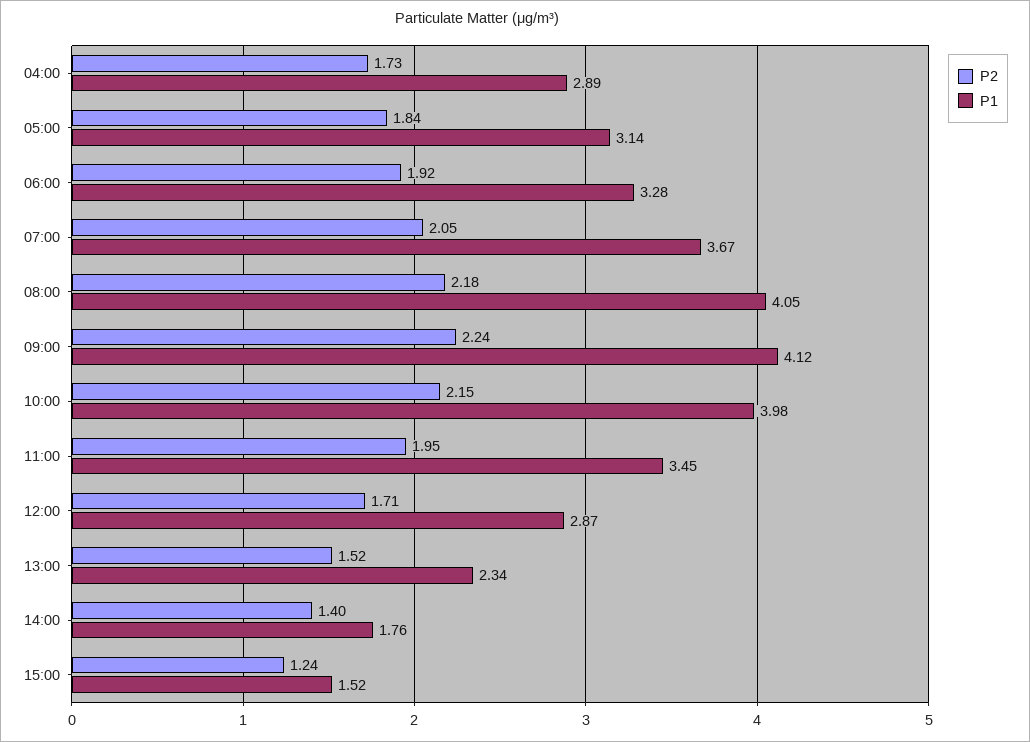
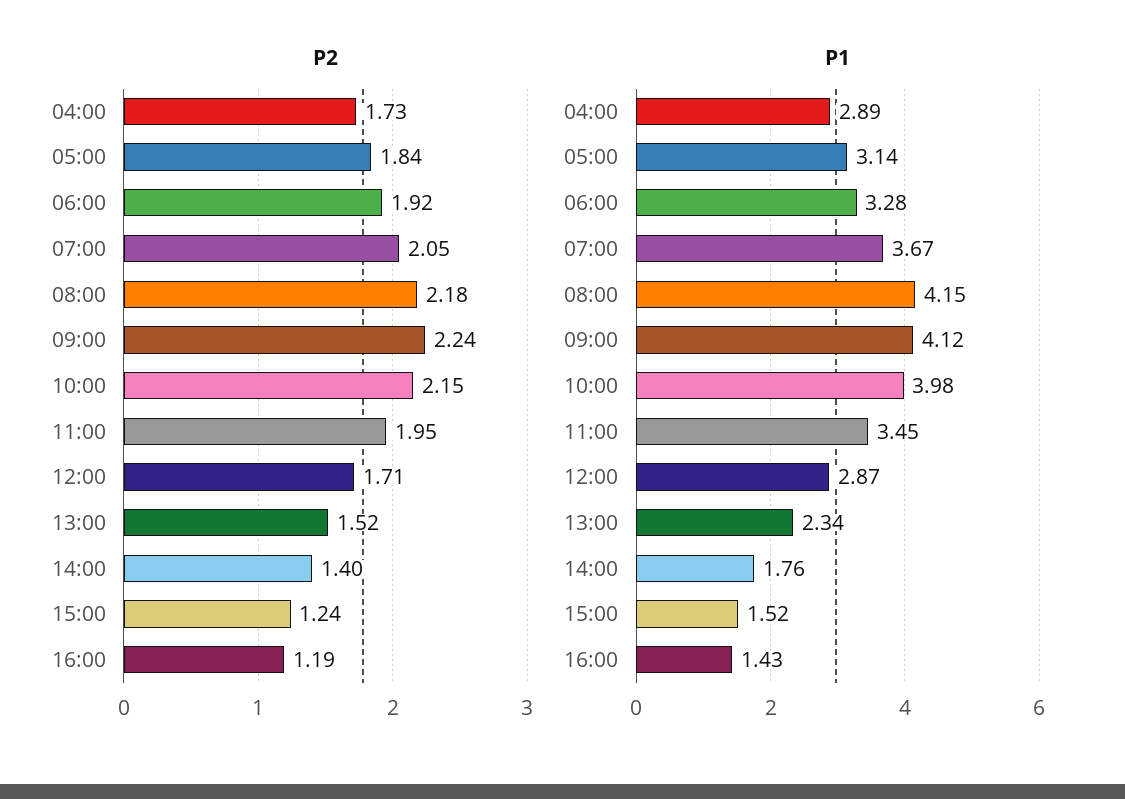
P1, 08:00: 4.05 -> 4.15
P2, 16:00: none -> 1.19
P1, 16:00: none -> 1.43

